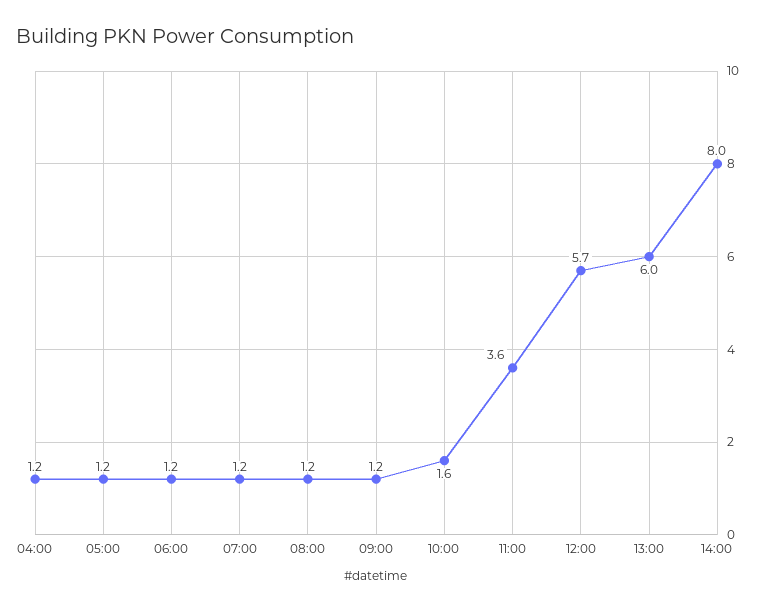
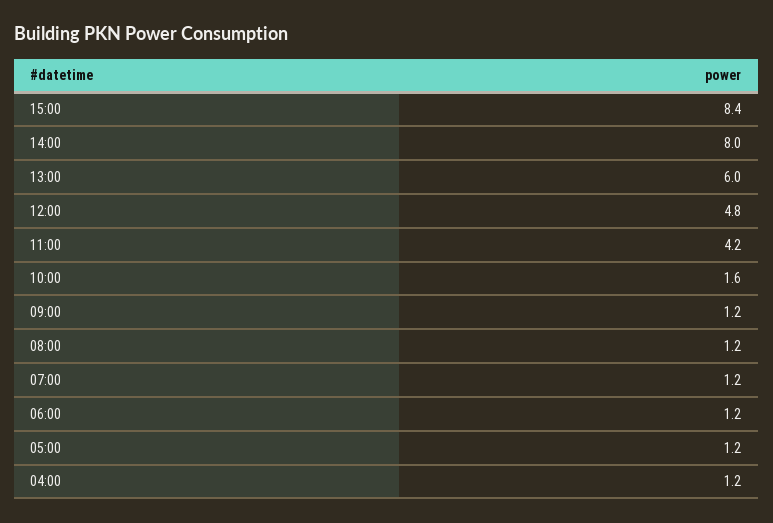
11:00: 3.6 -> 4.2
12:00: 5.7 -> 4.8
15:00: none -> 8.4

